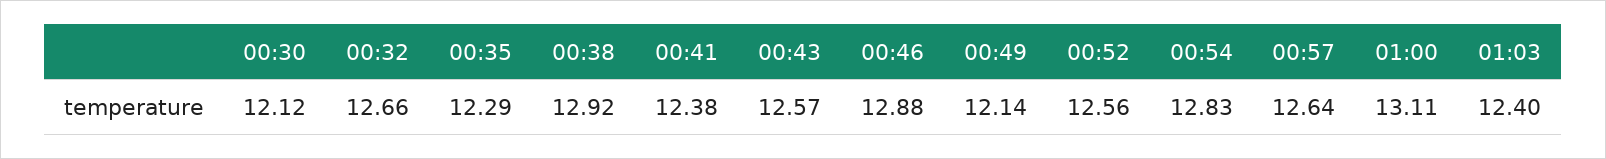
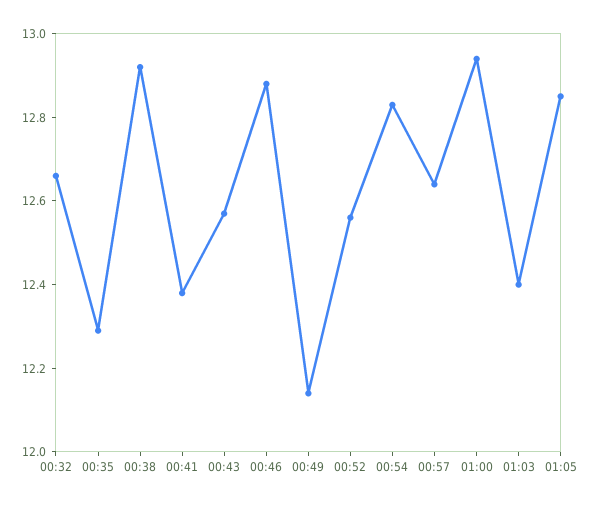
00:30: 12.12 -> none
01:00: 13.11 -> 12.95
01:05: none -> 12.85

